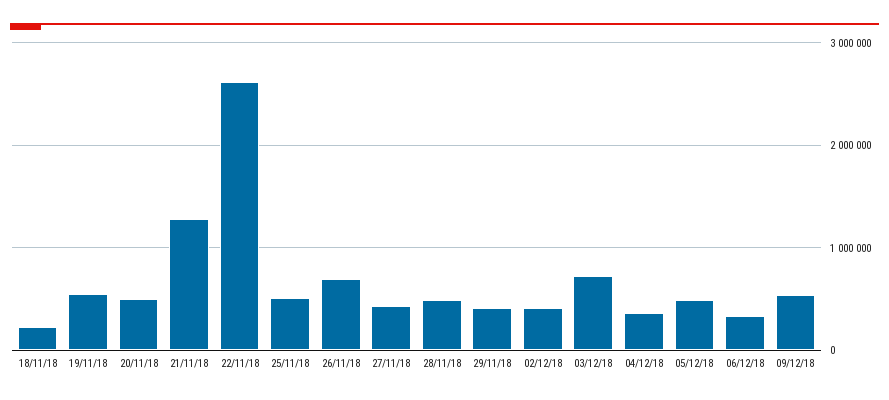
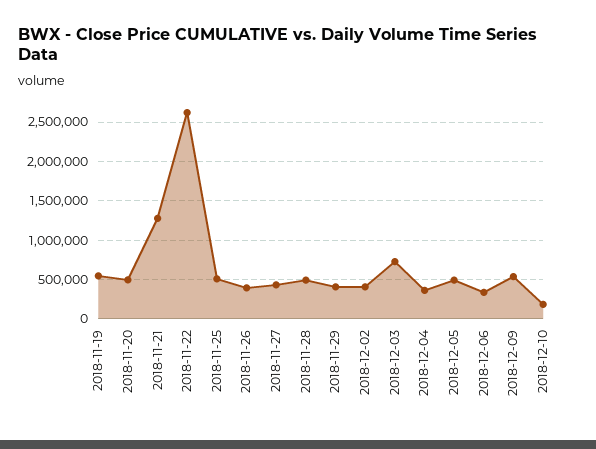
18/11/18: 200000 -> none
26/11/18: 700000 -> 400000
2018-12-10: none -> 200000

